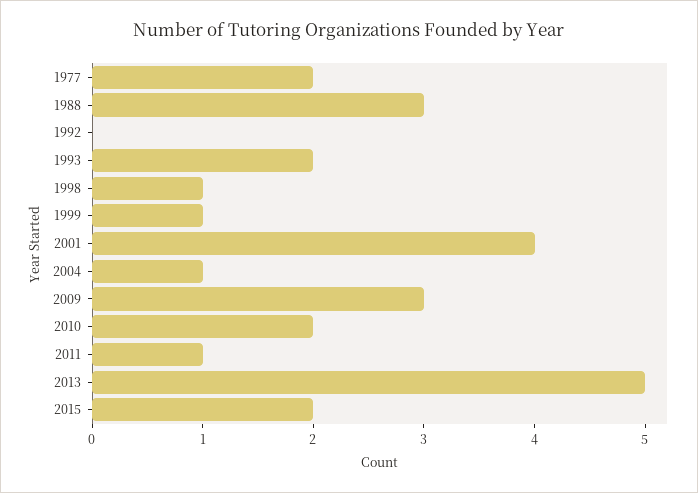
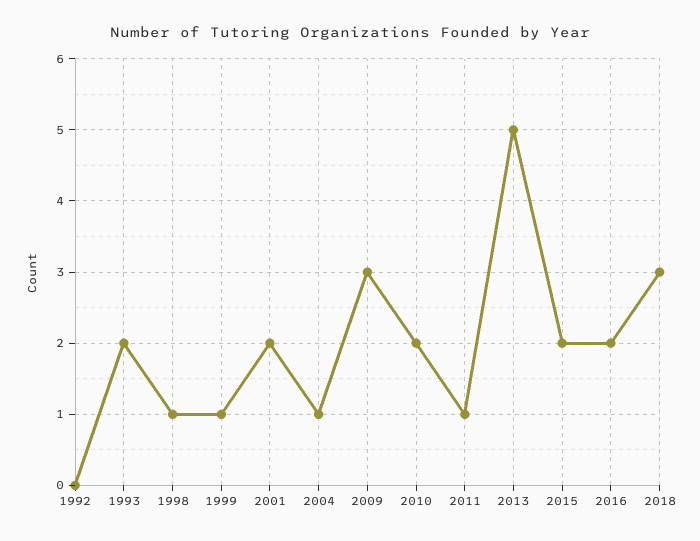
1977: 2 -> none
1988: 3 -> none
2001: 4 -> 2
2016: none -> 2
2018: none -> 3

